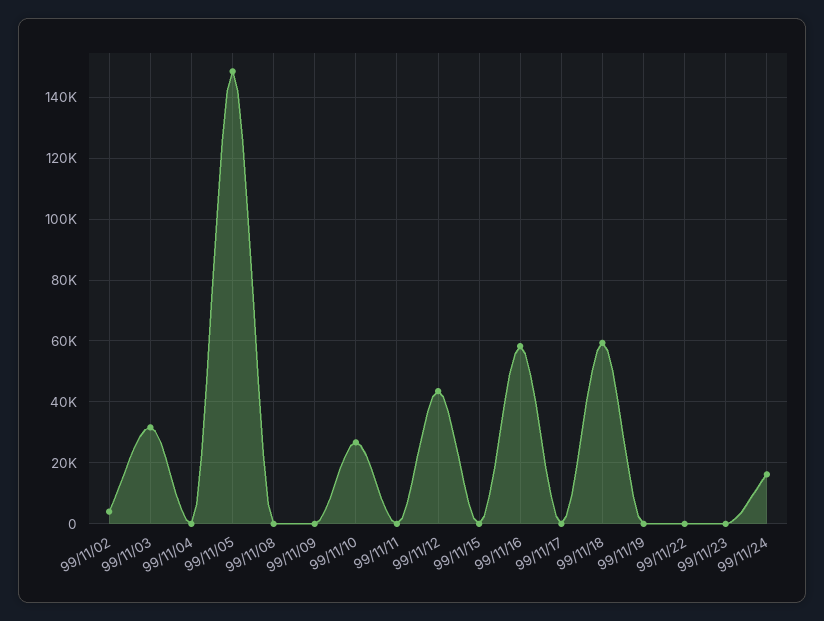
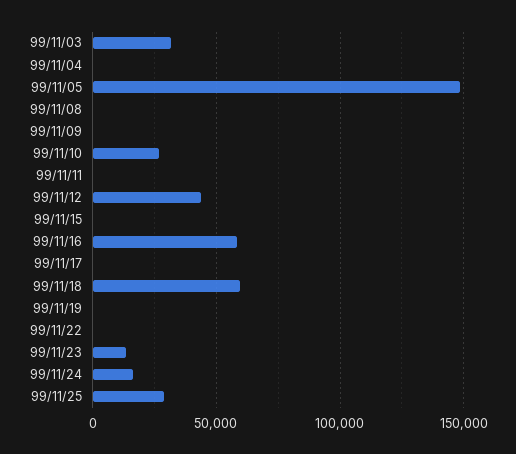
99/11/02: 4000 -> none
99/11/23: 0 -> 15000
99/11/25: none -> 30000

